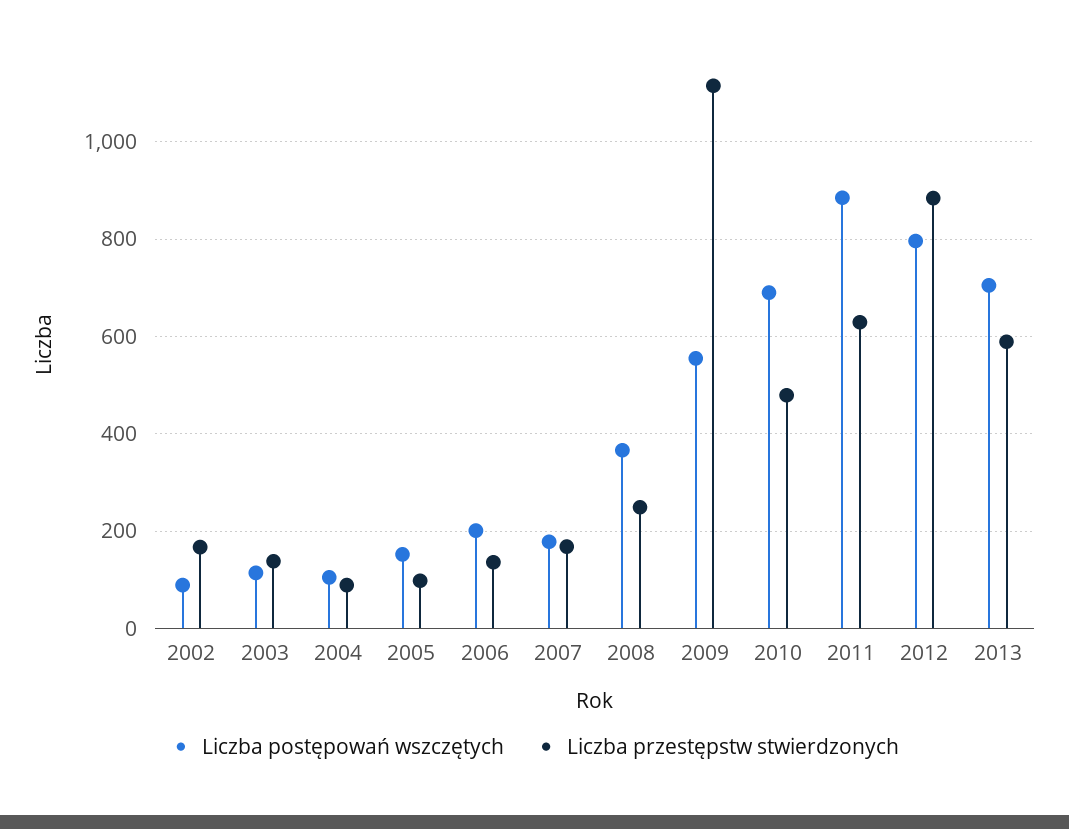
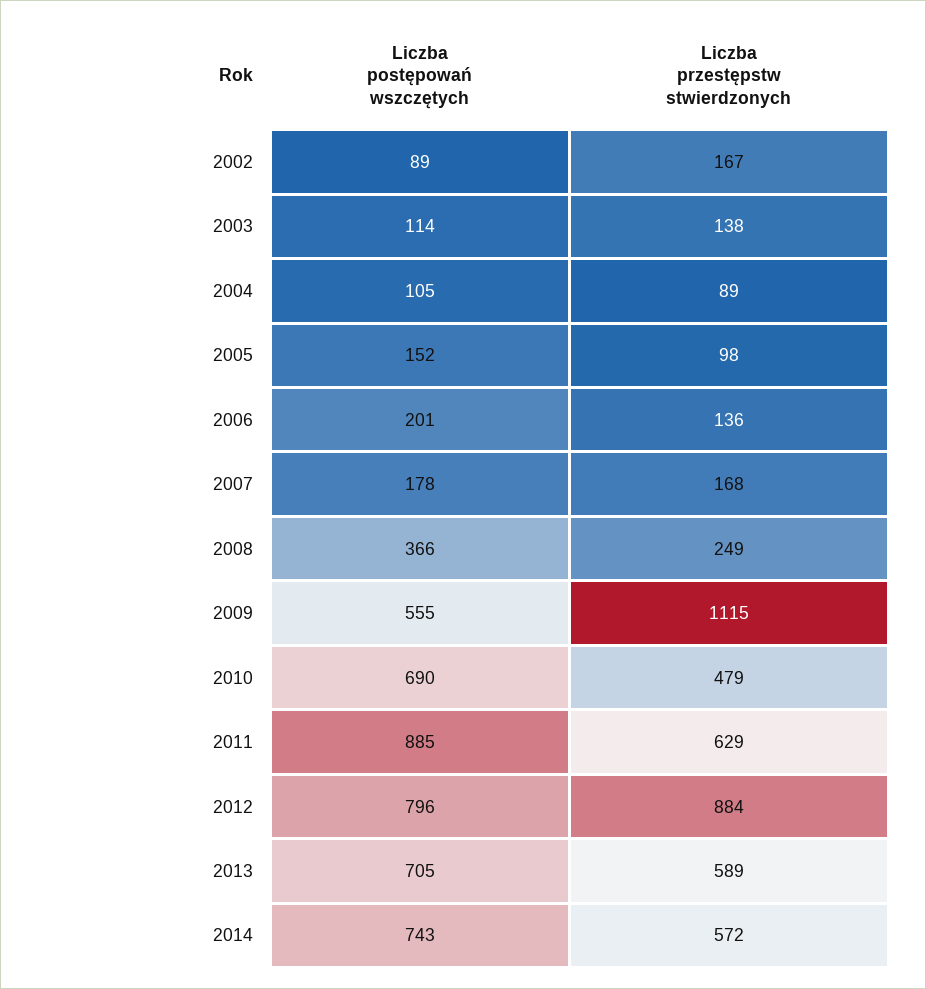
Liczba postępowań wszczętych, 2014: none -> 743
Liczba przestępstw stwierdzonych, 2014: none -> 572

